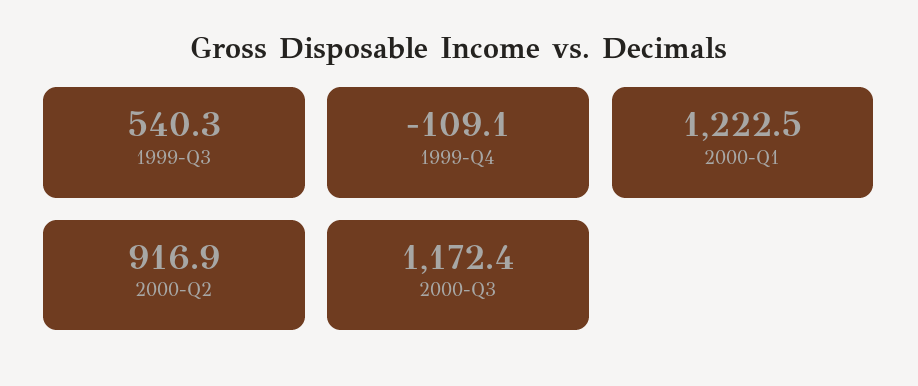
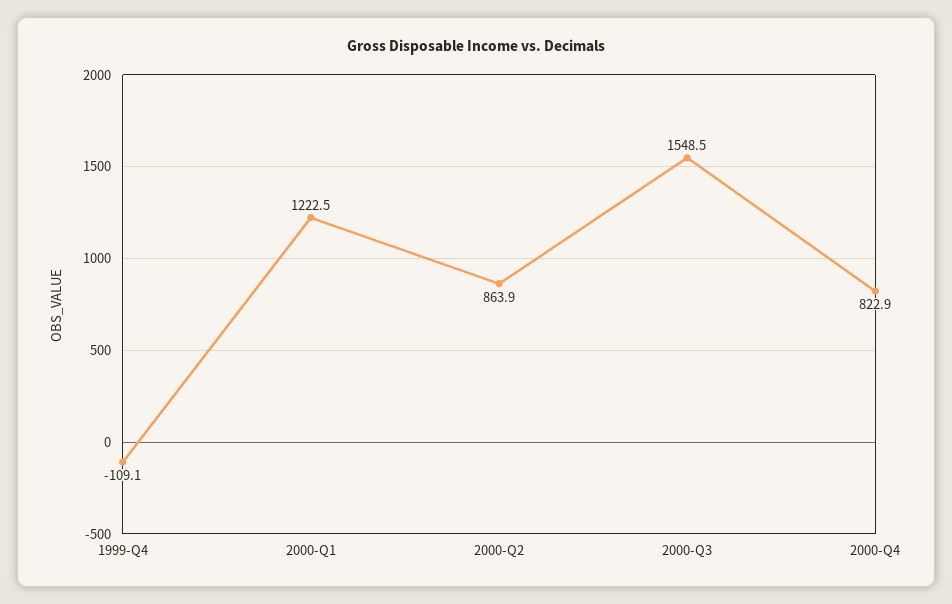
1999-Q3: 540.3 -> none
2000-Q2: 916.9 -> 863.9
2000-Q3: 1172.4 -> 1548.5
2000-Q4: none -> 822.9

